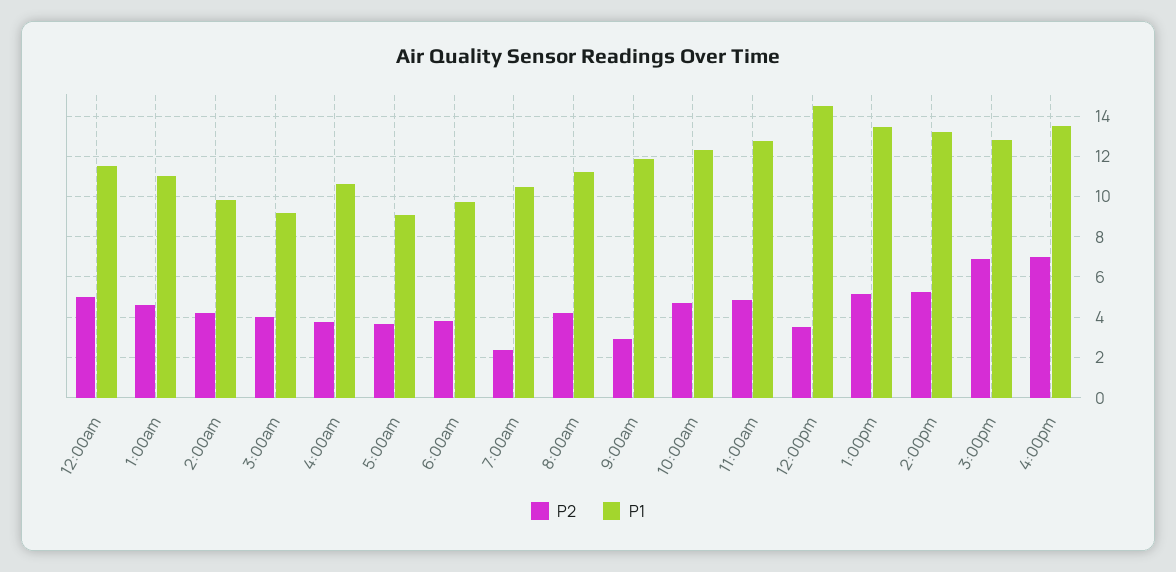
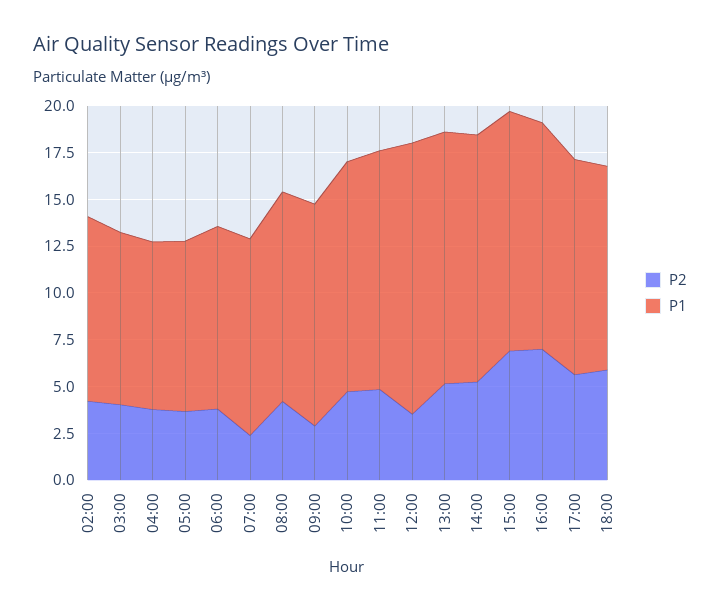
P2, 12:00am: 5 -> none
P1, 12:00am: 11.5 -> none
P2, 1:00am: 4.5 -> none
P1, 1:00am: 11 -> none
P1, 4:00am: 10.5 -> 9
P1, 4:00pm: 13.5 -> 12
P2, 17:00: none -> 5.5
P1, 17:00: none -> 11.5
P2, 18:00: none -> 6
P1, 18:00: none -> 11

